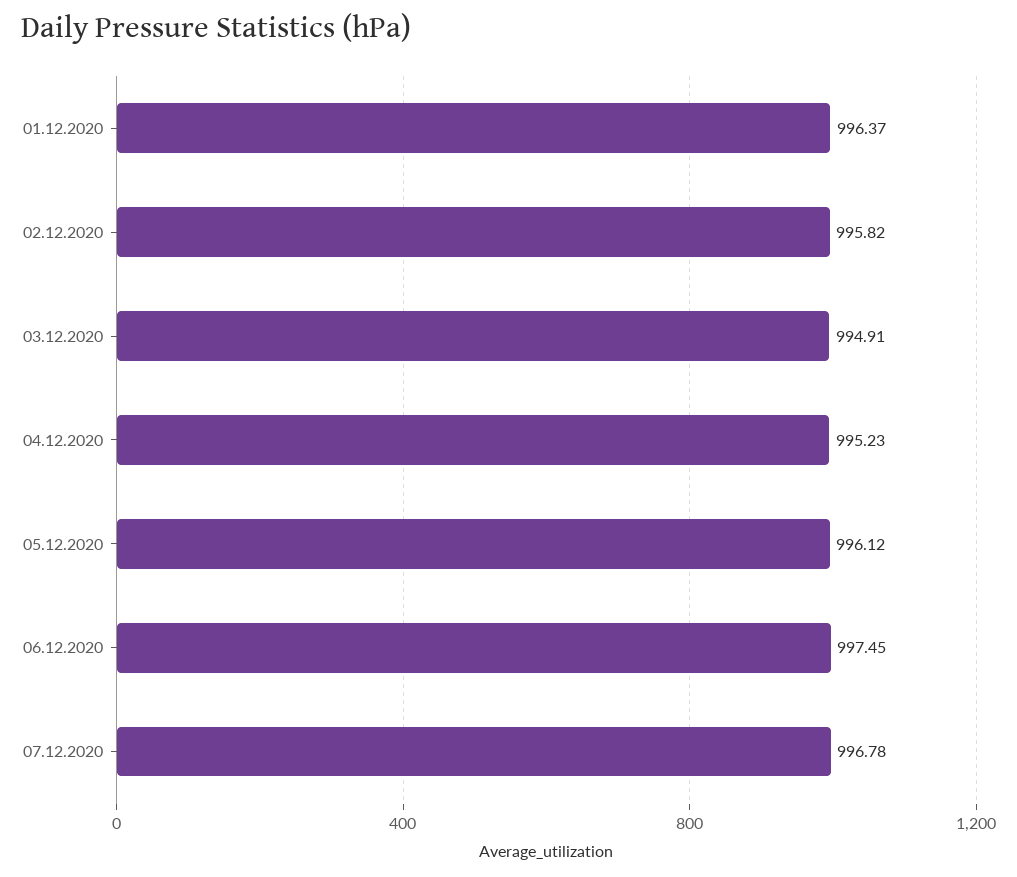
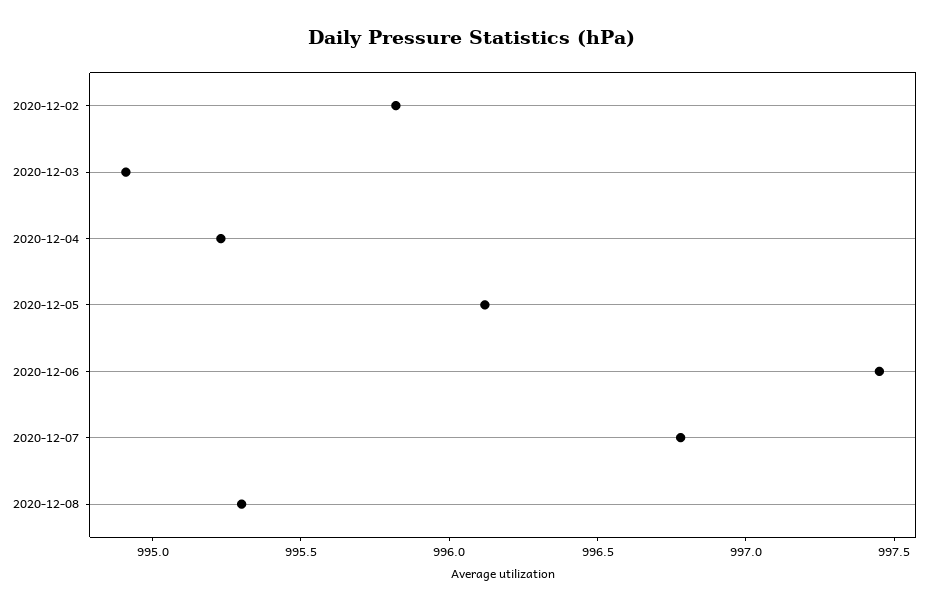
01.12.2020: 996.37 -> none
2020-12-08: none -> 995.3

